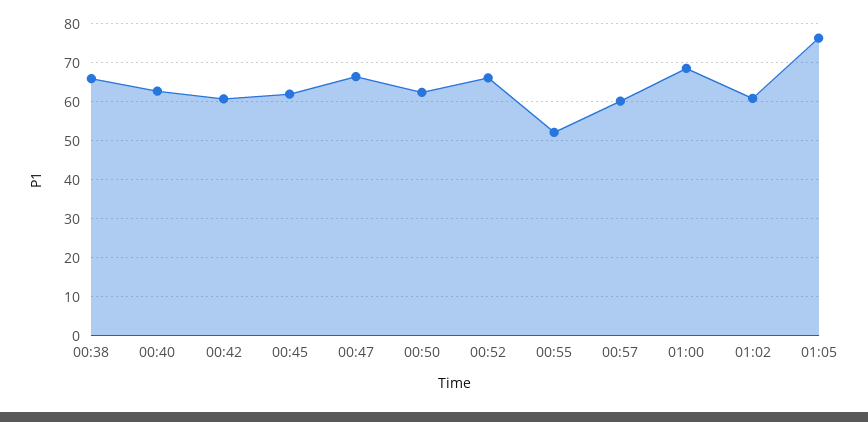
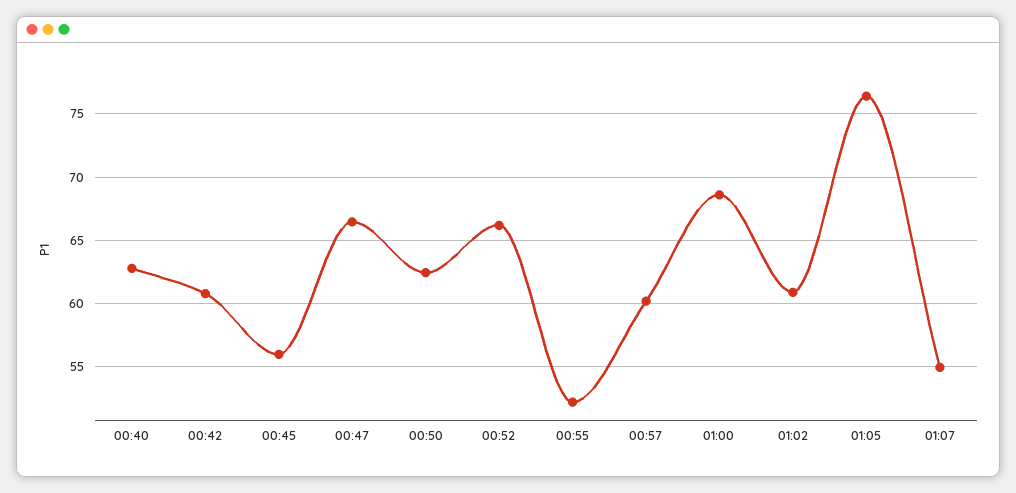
00:38: 66 -> none
00:45: 62 -> 56
01:07: none -> 55

